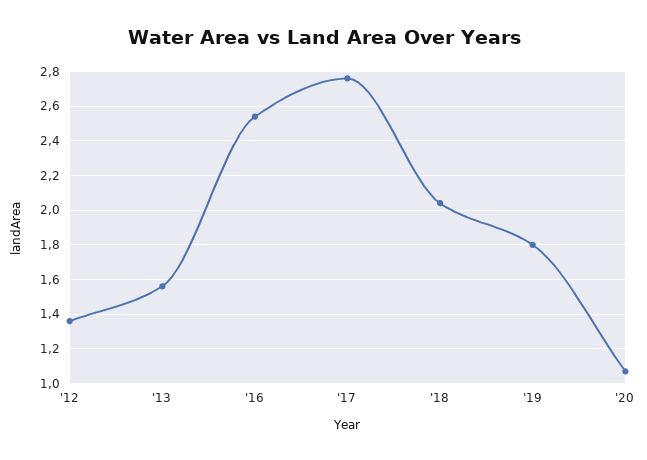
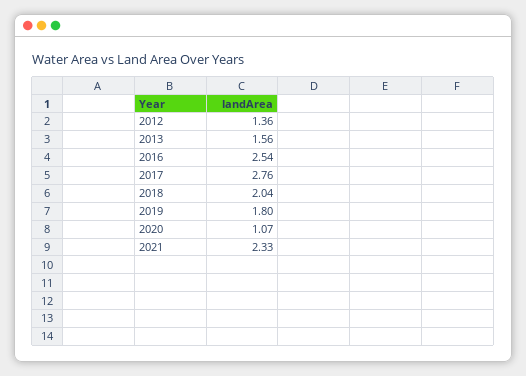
2021: none -> 2.33

